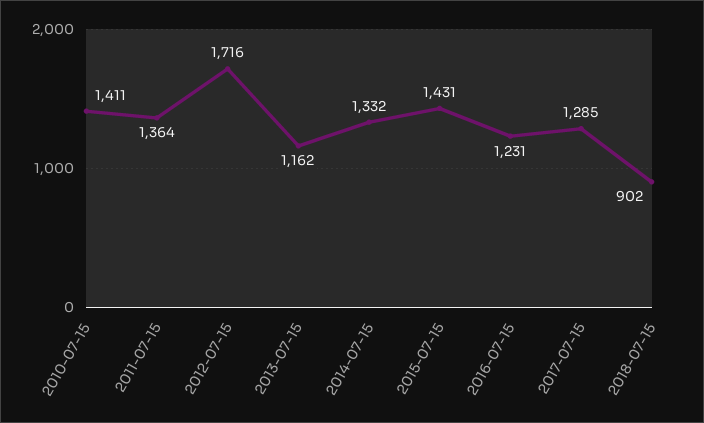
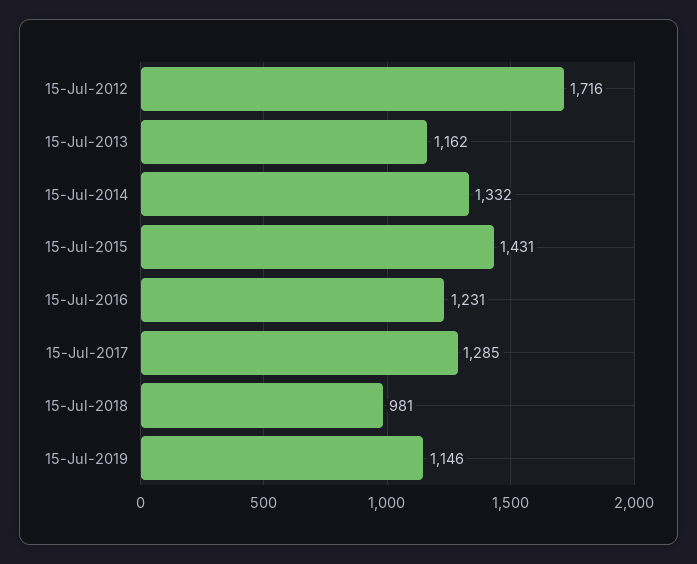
2010-07-15: 1411 -> none
2011-07-15: 1364 -> none
2018-07-15: 902 -> 981
15-Jul-2019: none -> 1146

